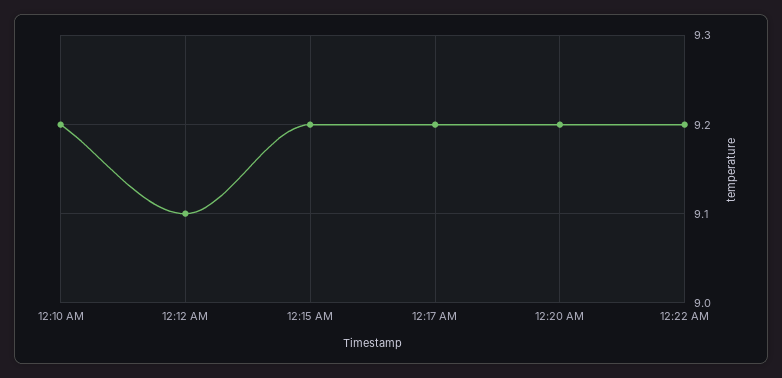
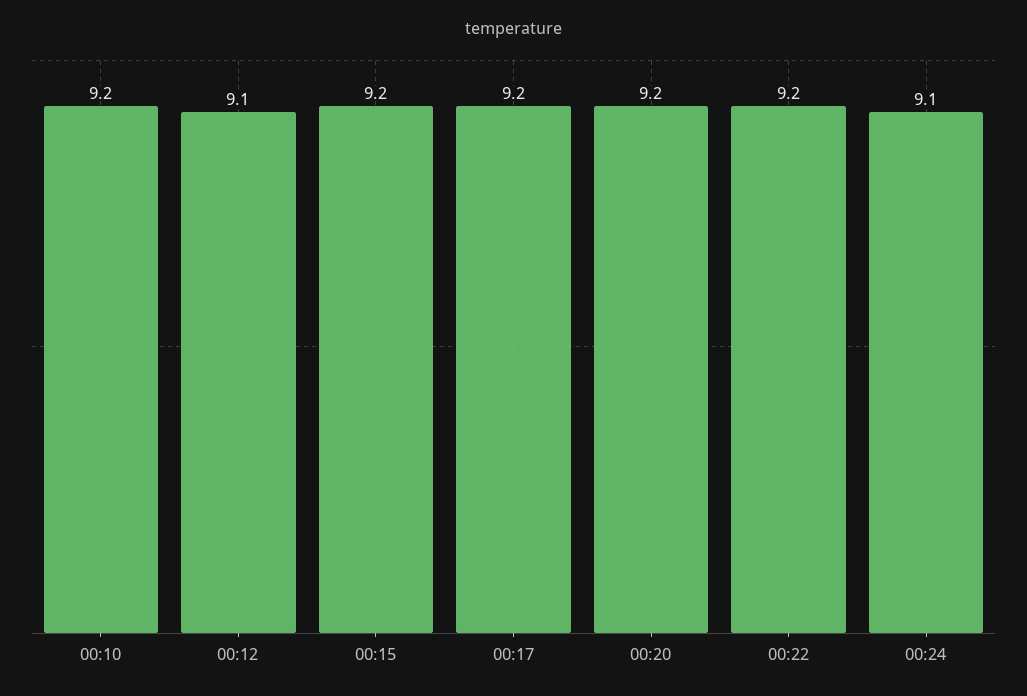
00:24: none -> 9.1

